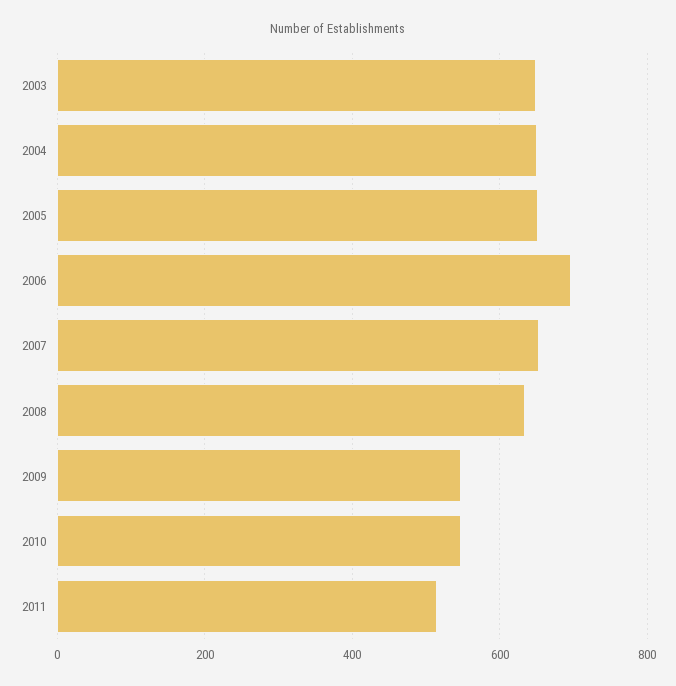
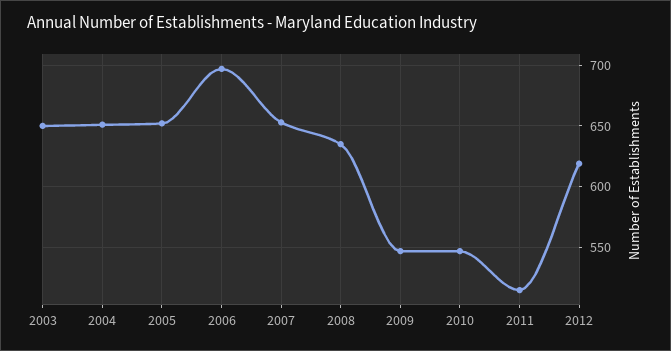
2012: none -> 620

